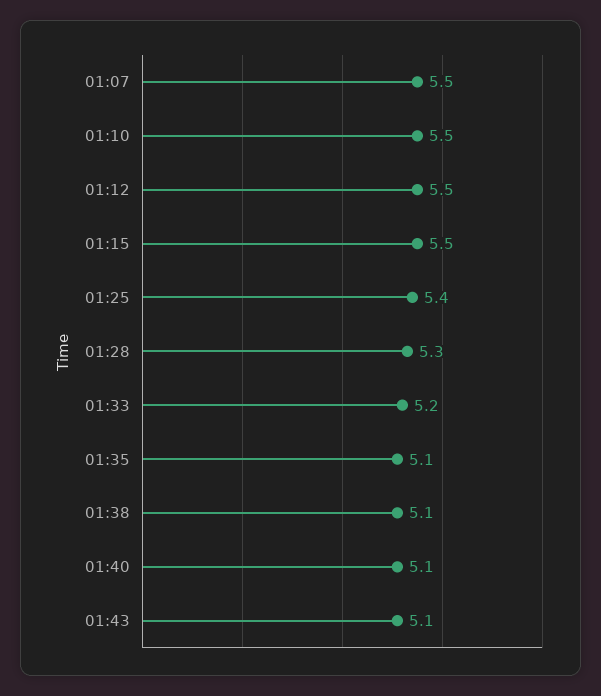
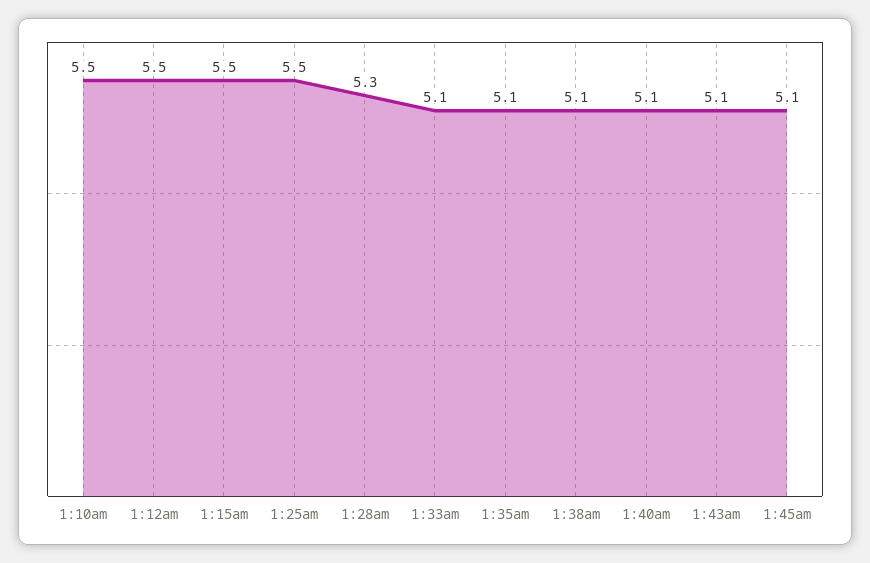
01:07: 5.5 -> none
01:25: 5.4 -> 5.5
01:33: 5.2 -> 5.1
1:45am: none -> 5.1

